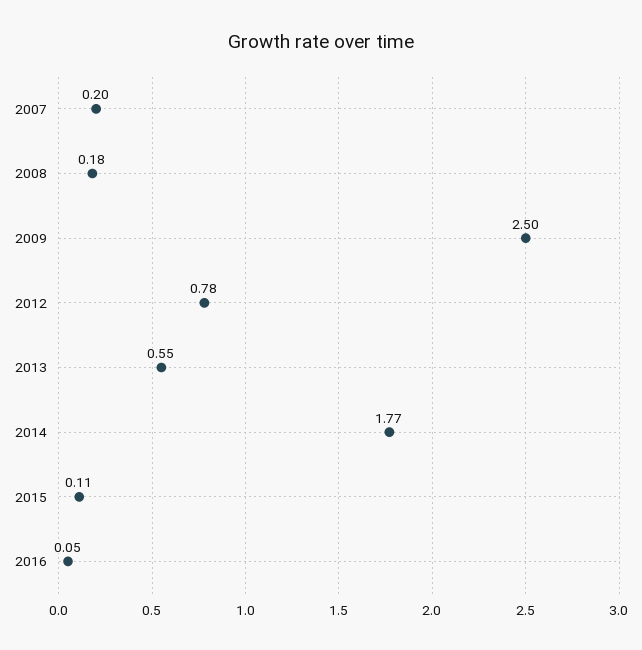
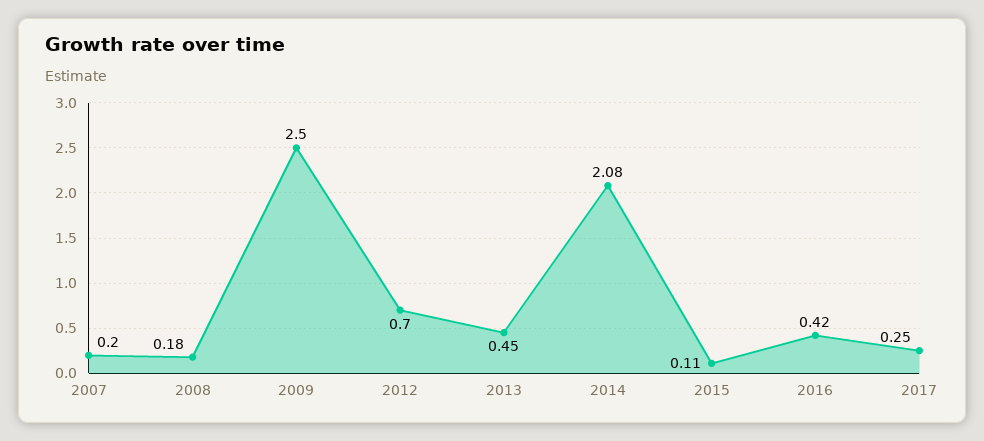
2012: 0.78 -> 0.7
2013: 0.55 -> 0.45
2014: 1.77 -> 2.08
2016: 0.05 -> 0.42
2017: none -> 0.25

